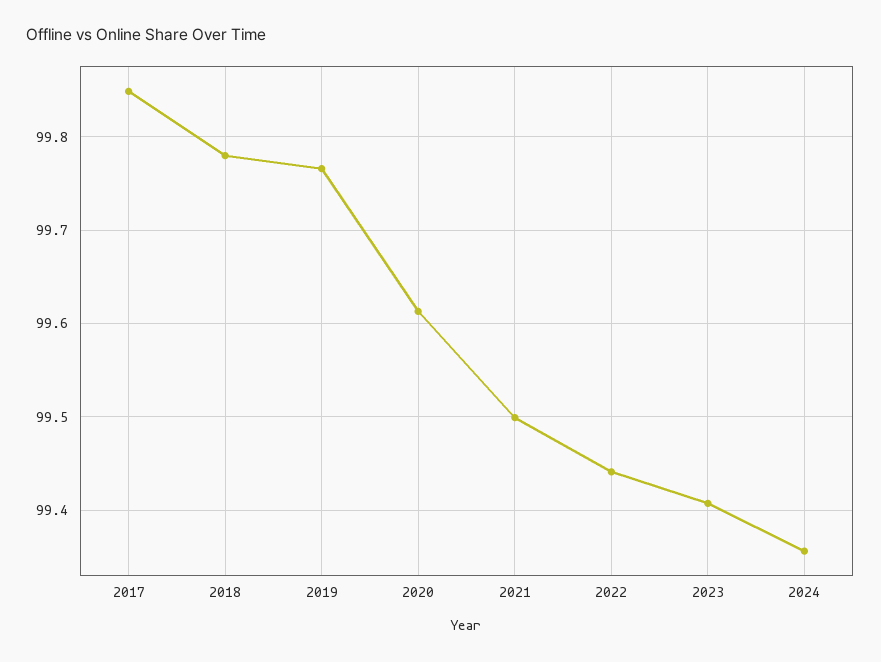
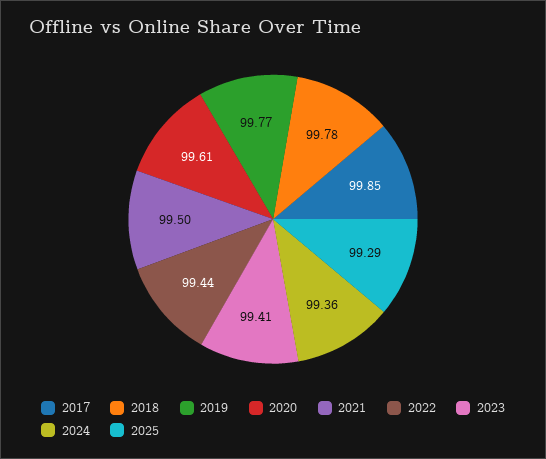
2025: none -> 99.29

